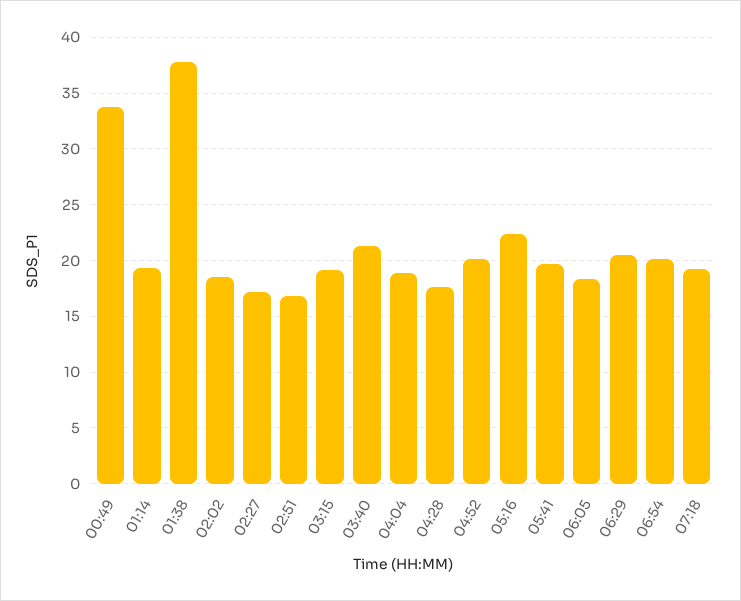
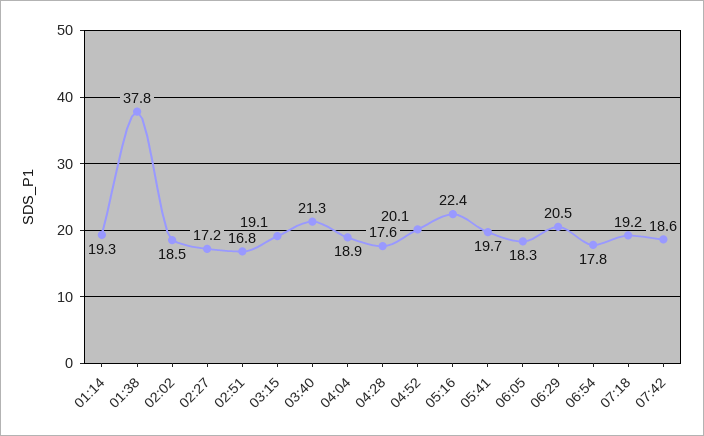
00:49: 34 -> none
06:54: 20 -> 17.8
07:42: none -> 18.6

